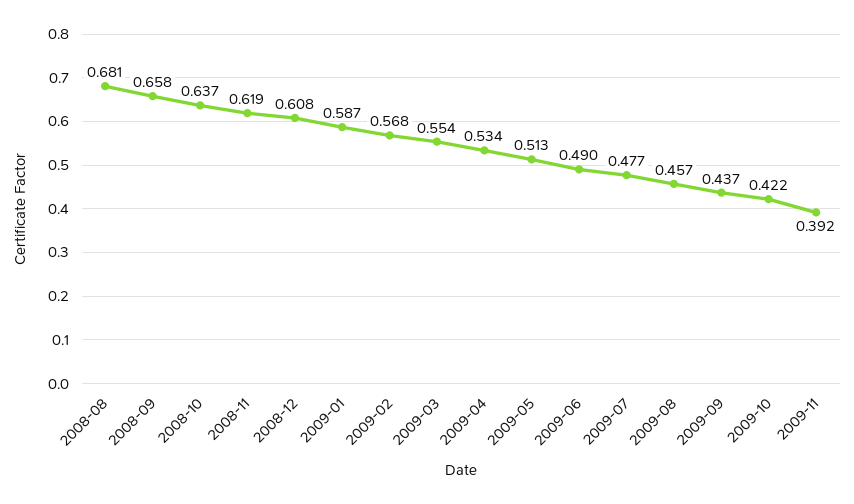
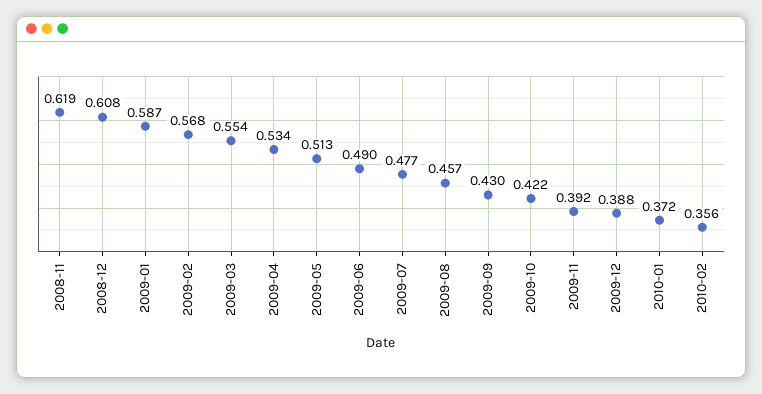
2008-08: 0.681 -> none
2008-09: 0.658 -> none
2008-10: 0.637 -> none
2009-09: 0.437 -> 0.43
2009-12: none -> 0.388
2010-01: none -> 0.372
2010-02: none -> 0.356

